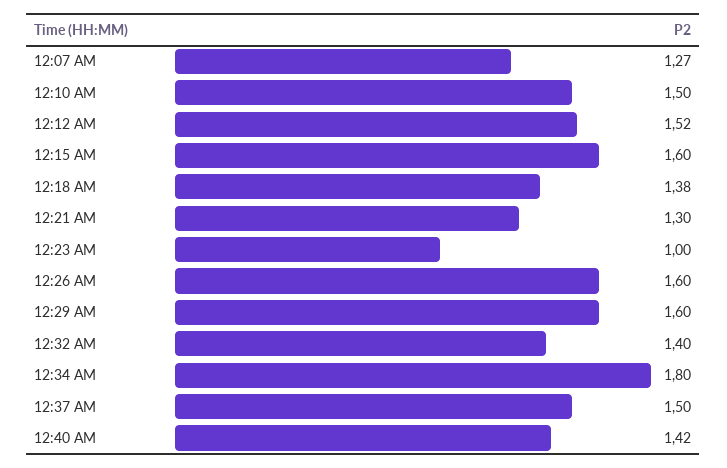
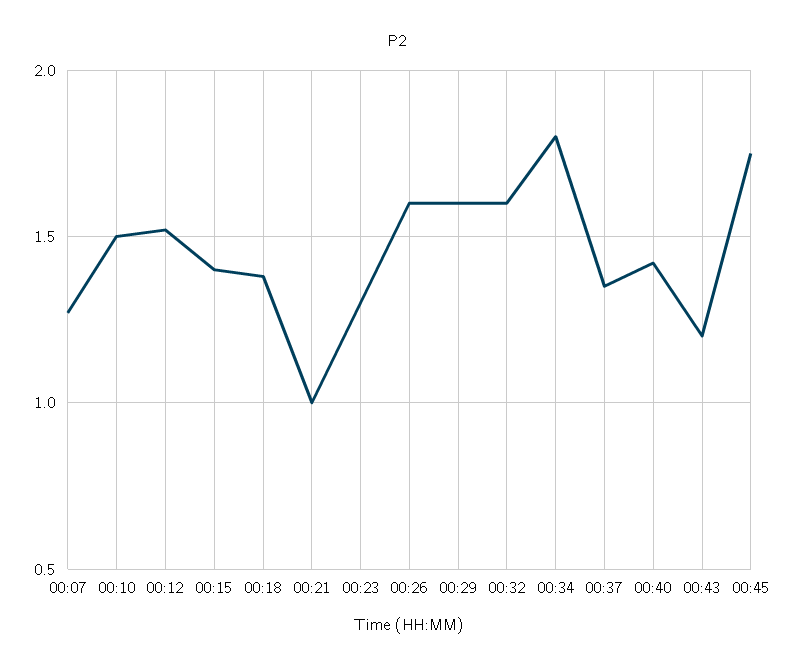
12:15 AM: 1.6 -> 1.4
12:21 AM: 1.3 -> 1
12:23 AM: 1 -> 1.3
12:32 AM: 1.4 -> 1.6
12:37 AM: 1.5 -> 1.35
00:43: none -> 1.2
00:45: none -> 1.75

